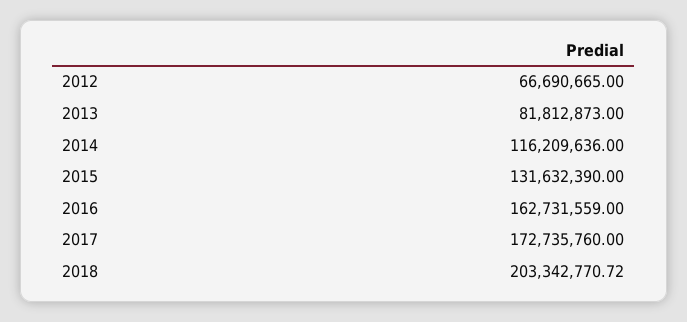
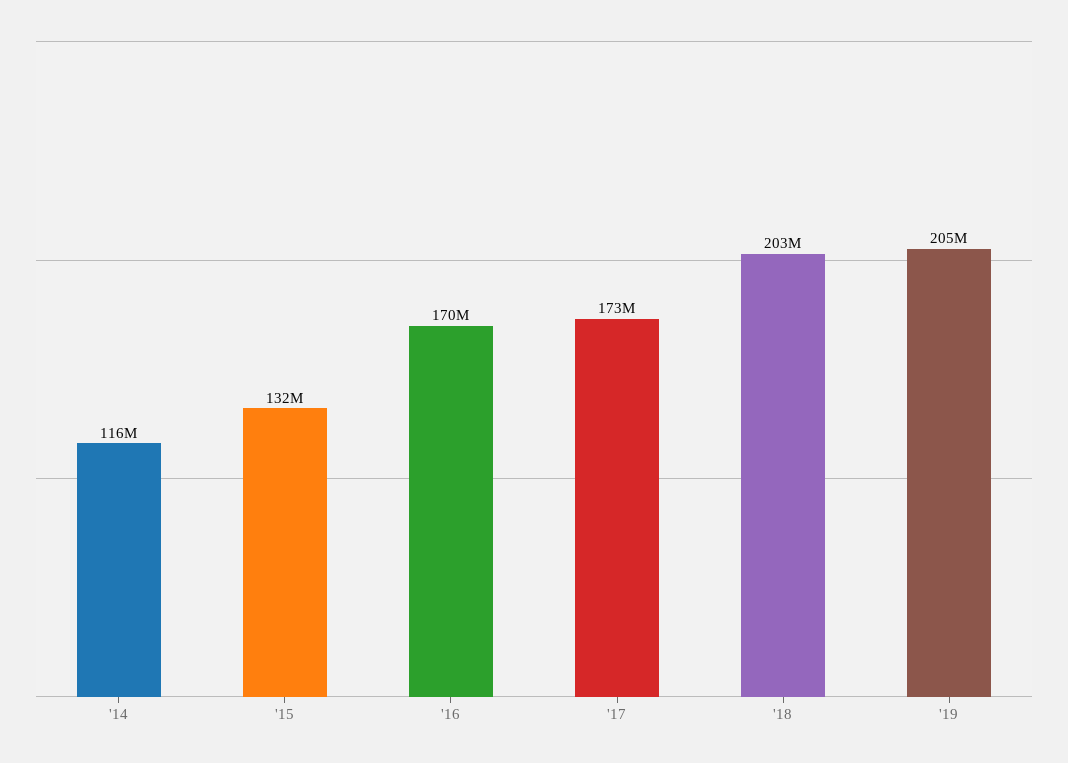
2012: 66690665 -> none
2013: 81812873 -> none
2016: 162731559 -> 170000000
'19: none -> 205000000

